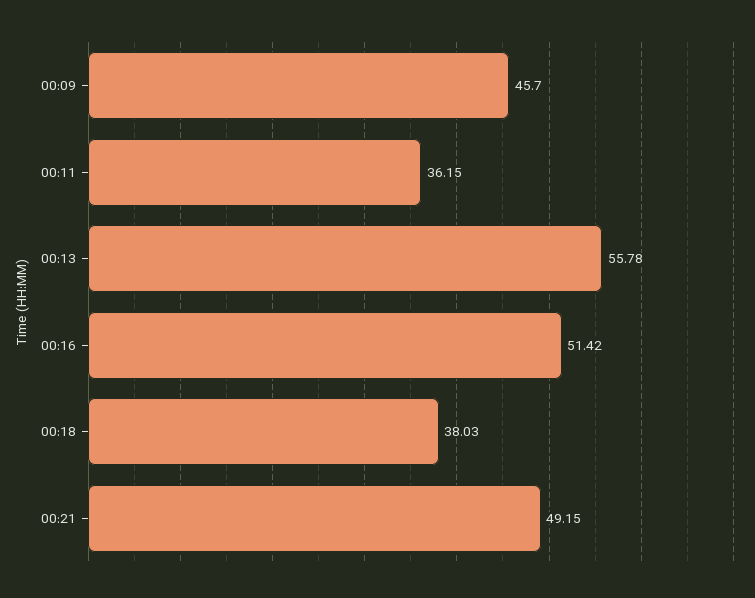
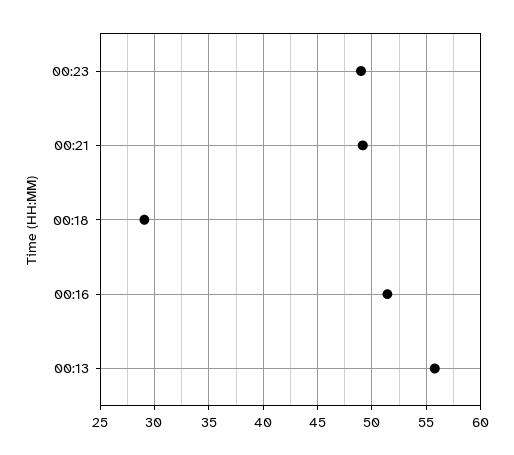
00:09: 45.7 -> none
00:11: 36.15 -> none
00:18: 38.03 -> 29
00:23: none -> 49

